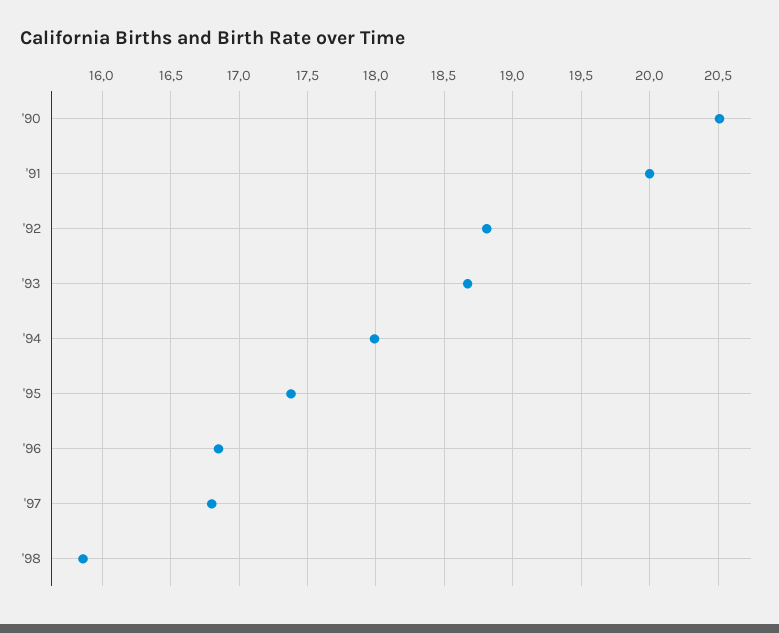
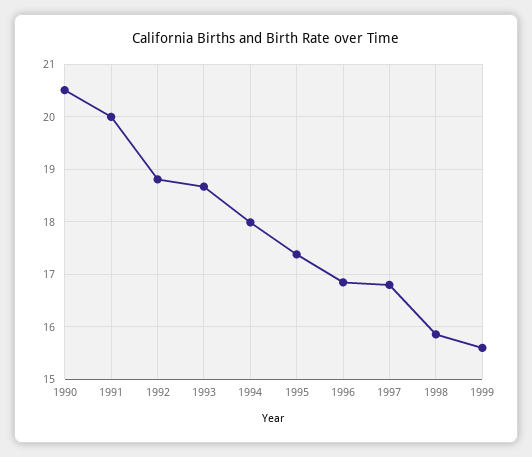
1999: none -> 15.6

